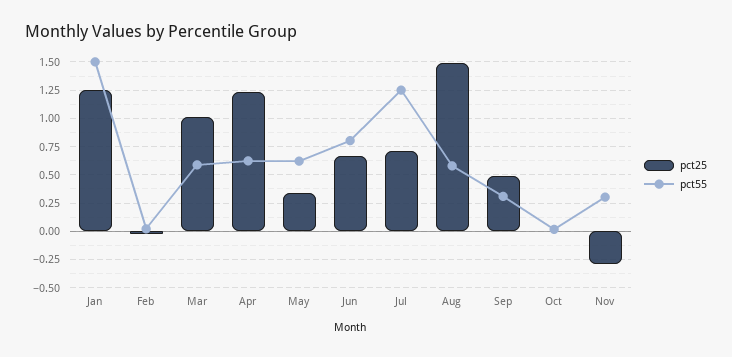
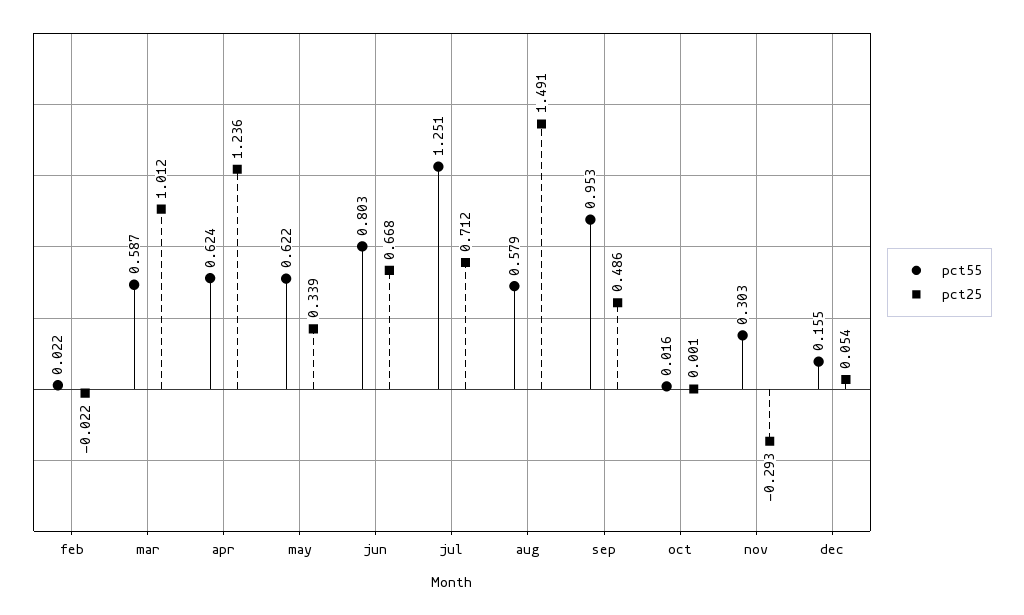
pct25, Jan: 1.25 -> none
pct55, Jan: 1.5 -> none
pct55, Sep: 0.25 -> 0.953
pct55, dec: none -> 0.155
pct25, dec: none -> 0.054

